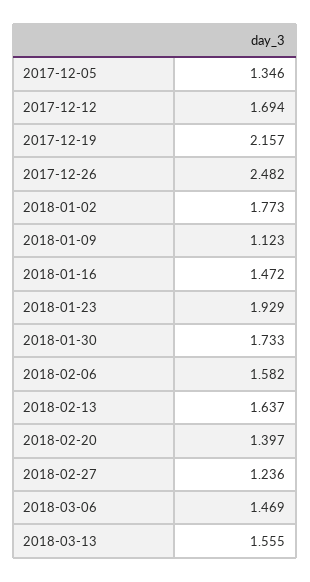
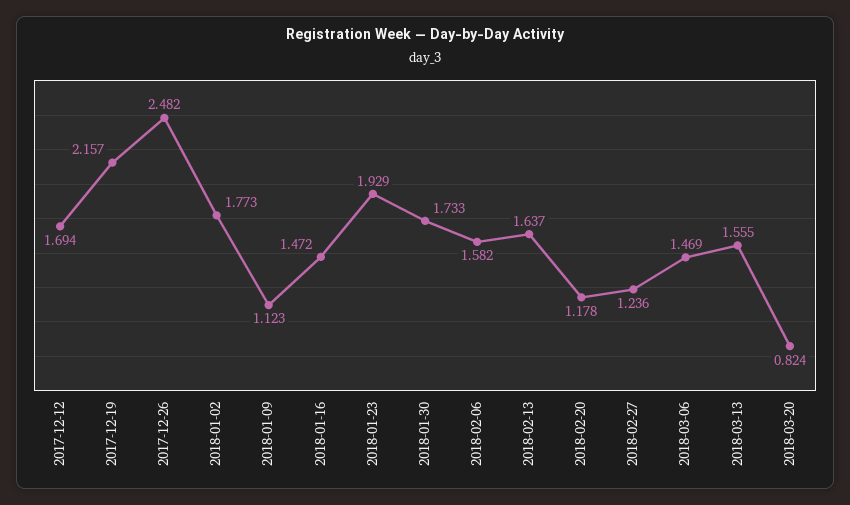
2017-12-05: 1.346 -> none
2018-02-20: 1.397 -> 1.178
2018-03-20: none -> 0.824

